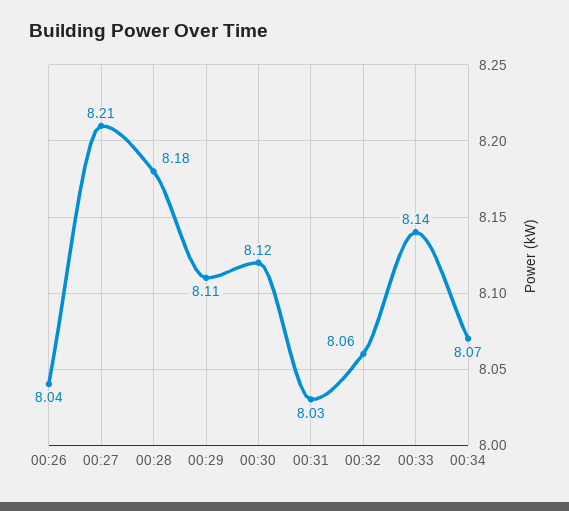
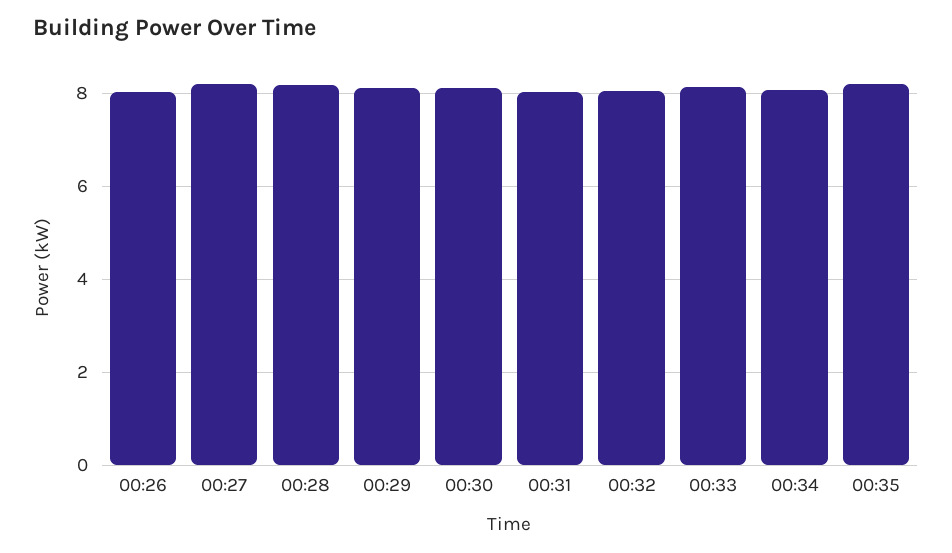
00:35: none -> 8.2

